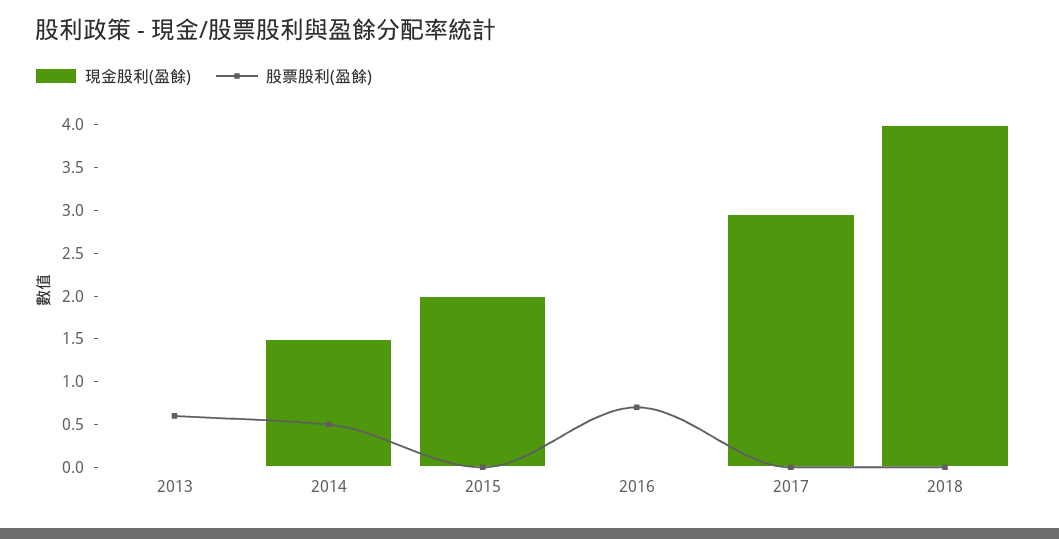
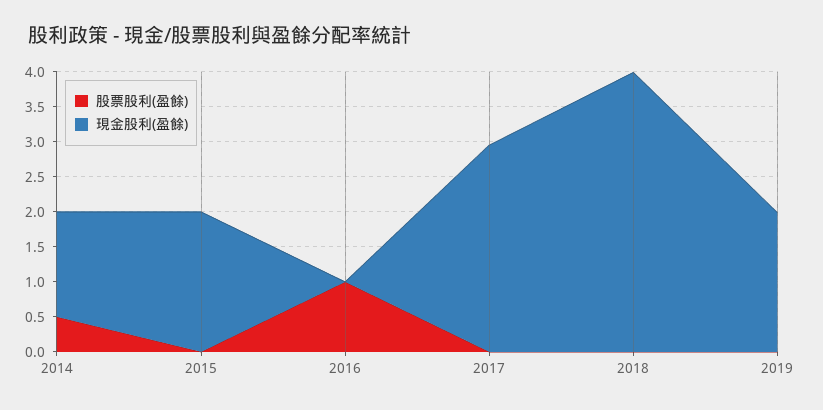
現金股利(盈餘), 2013: 0 -> none
股票股利(盈餘), 2013: 0.6 -> none
股票股利(盈餘), 2016: 0.7 -> 1
股票股利(盈餘), 2019: none -> 0
現金股利(盈餘), 2019: none -> 2

